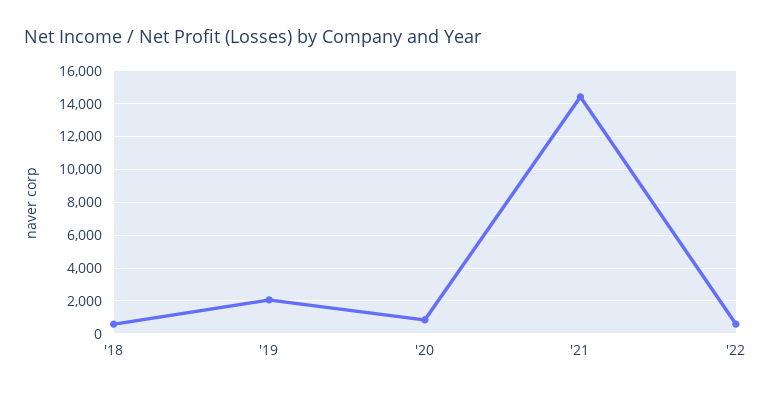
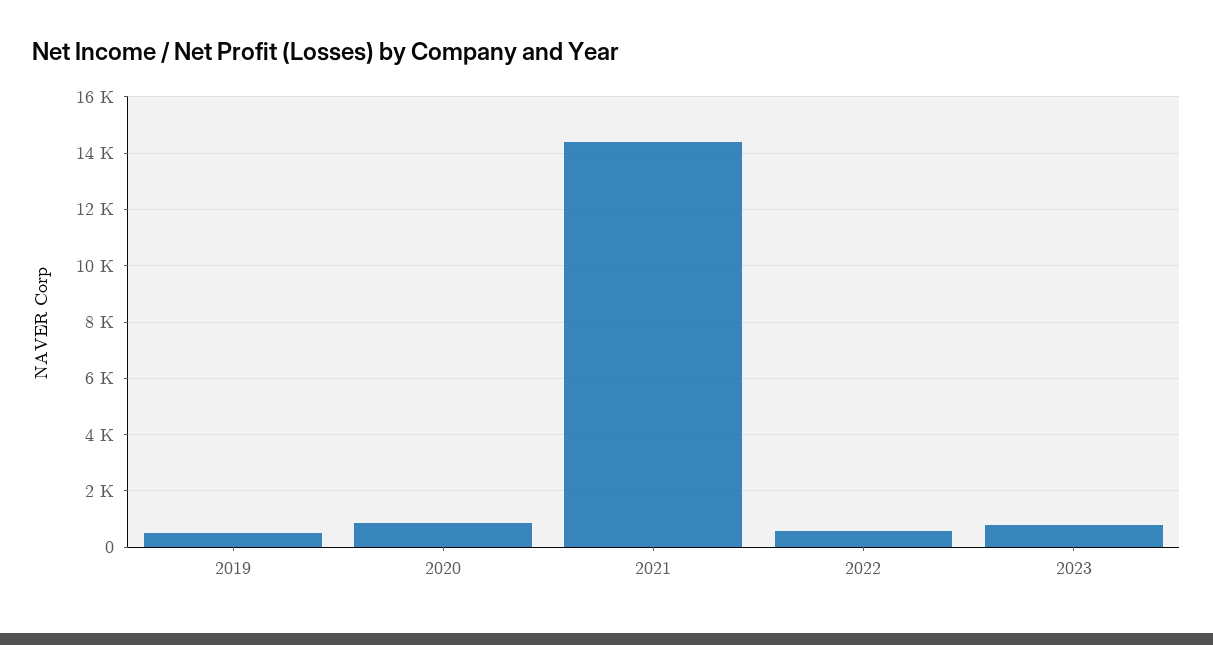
'18: 500 -> none
'19: 2000 -> 500
2023: none -> 750

